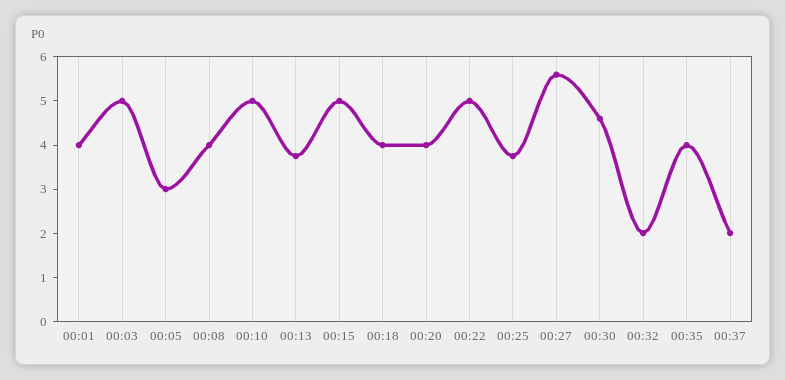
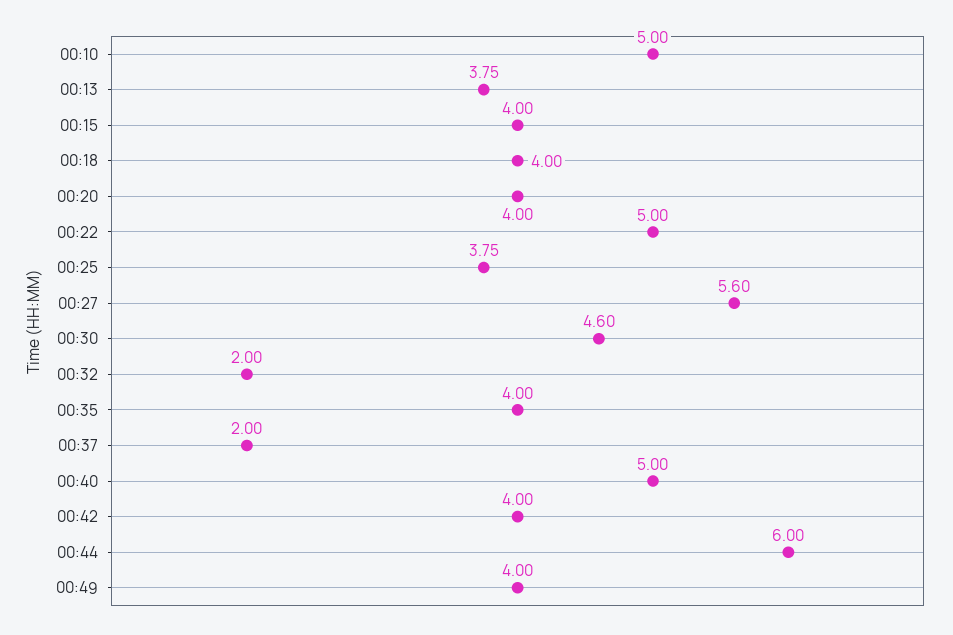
00:01: 4 -> none
00:03: 5 -> none
00:05: 3 -> none
00:08: 4 -> none
00:15: 5 -> 4
00:40: none -> 5
00:42: none -> 4
00:44: none -> 6
00:49: none -> 4

